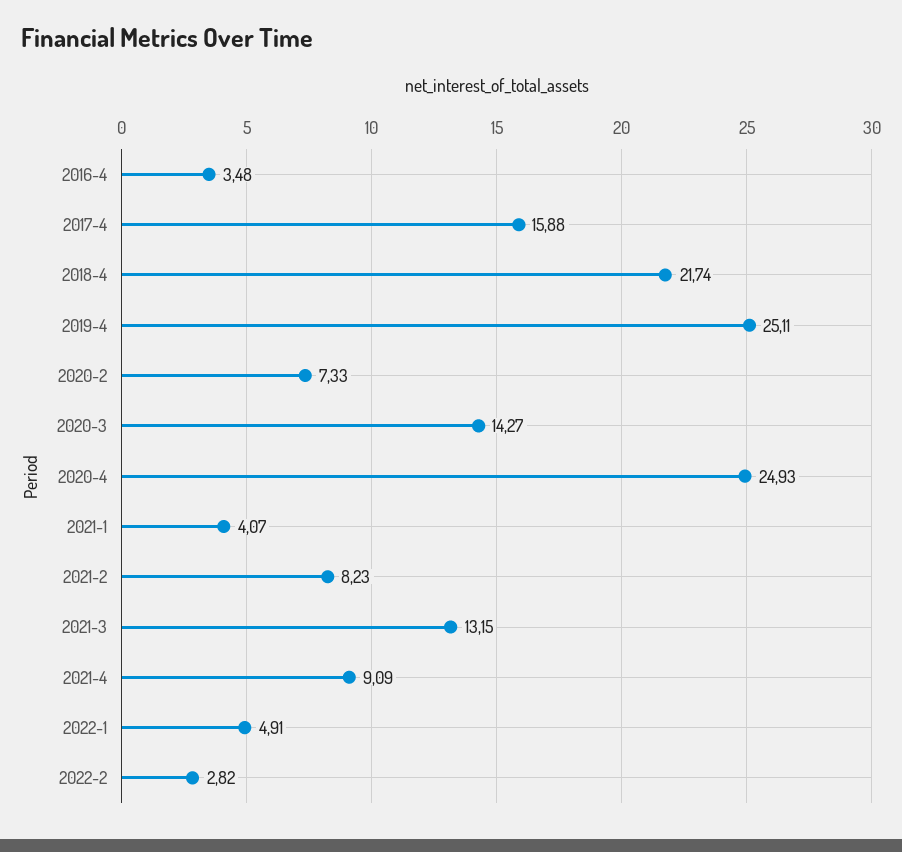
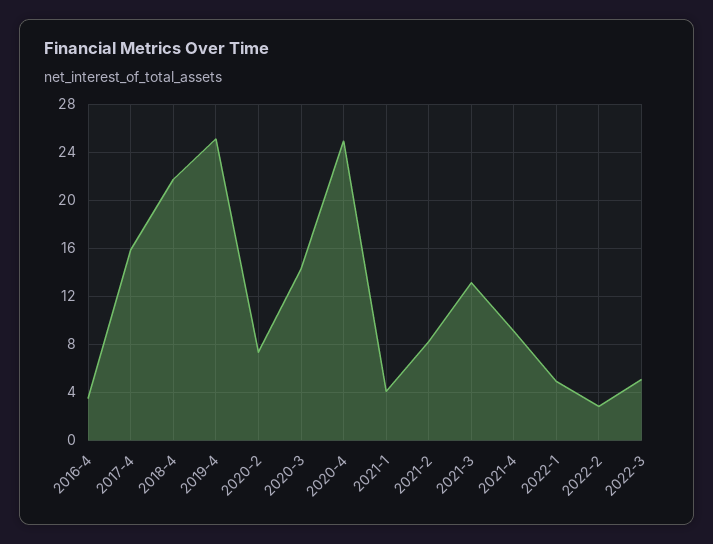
2022-3: none -> 5

